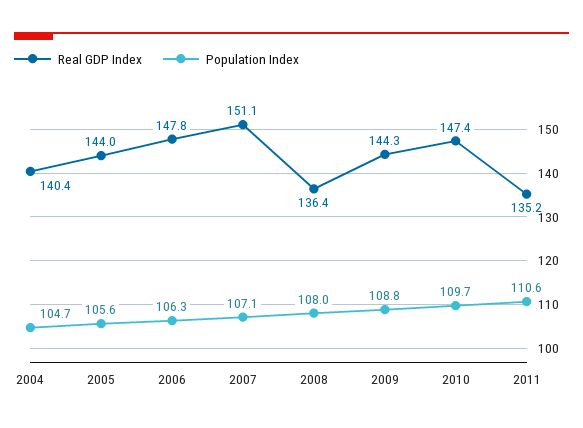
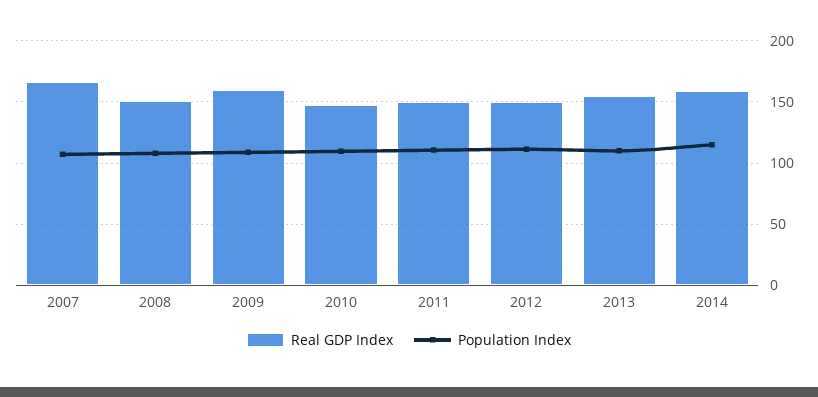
Real GDP Index, 2004: 140.4 -> none
Population Index, 2004: 104.7 -> none
Real GDP Index, 2005: 144 -> none
Population Index, 2005: 105.6 -> none
Real GDP Index, 2006: 147.8 -> none
Population Index, 2006: 106.3 -> none
Real GDP Index, 2007: 151.1 -> 165
Real GDP Index, 2008: 136.4 -> 150
Real GDP Index, 2009: 144.3 -> 160
Real GDP Index, 2011: 135.2 -> 150
Real GDP Index, 2012: none -> 150
Population Index, 2012: none -> 110
Real GDP Index, 2013: none -> 155
Population Index, 2013: none -> 110
Real GDP Index, 2014: none -> 160
Population Index, 2014: none -> 115

